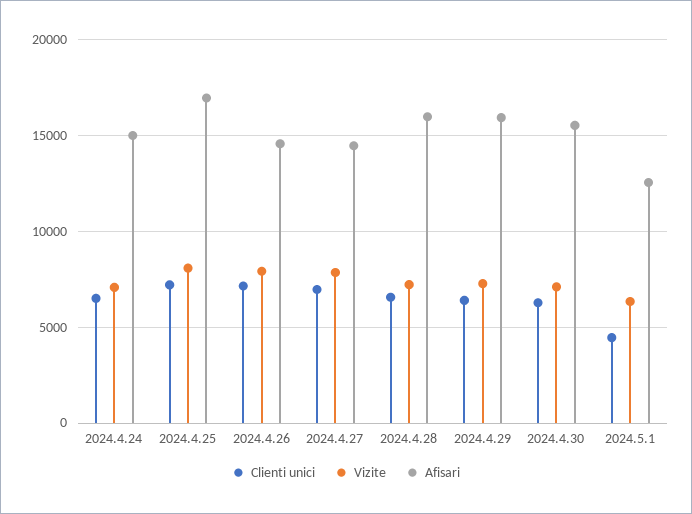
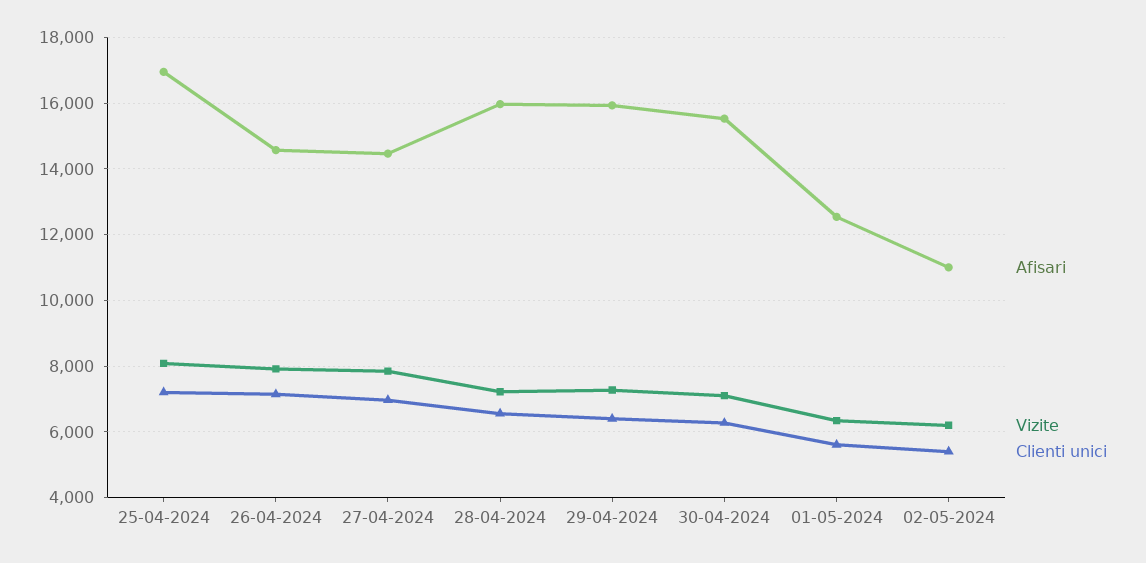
Clienti unici, 2024.4.24: 6500 -> none
Vizite, 2024.4.24: 7000 -> none
Afisari, 2024.4.24: 15000 -> none
Clienti unici, 2024.5.1: 4500 -> 5600
Afisari, 02-05-2024: none -> 11000
Vizite, 02-05-2024: none -> 6200
Clienti unici, 02-05-2024: none -> 5400

